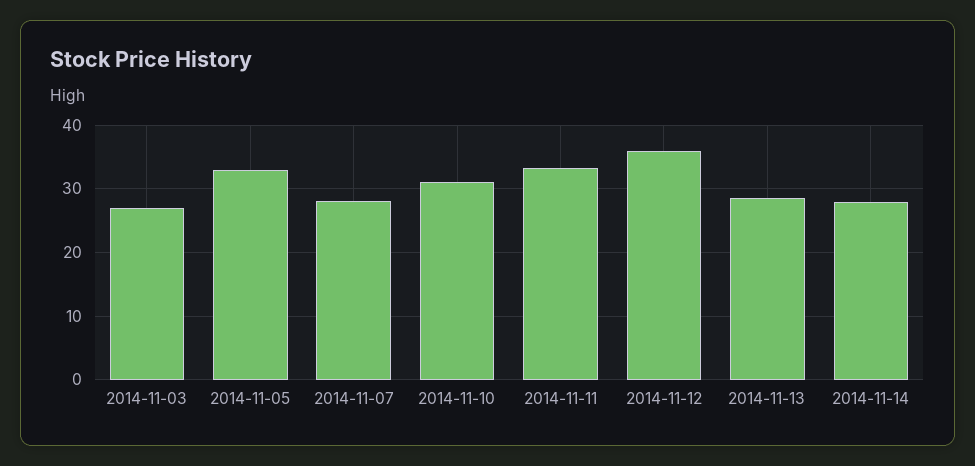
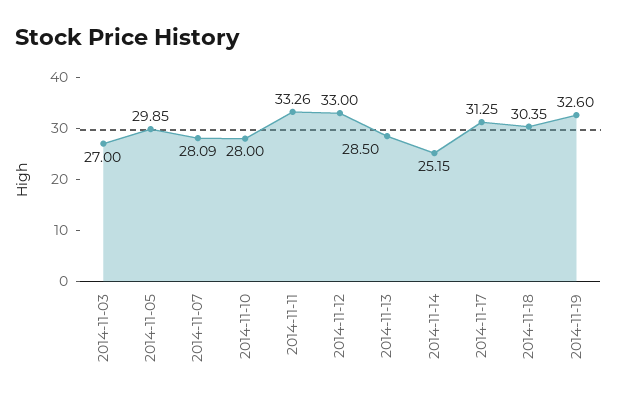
2014-11-05: 33 -> 29.85
2014-11-10: 31 -> 28
2014-11-12: 36 -> 33
2014-11-14: 28 -> 25.15
2014-11-17: none -> 31.25
2014-11-18: none -> 30.35
2014-11-19: none -> 32.6

